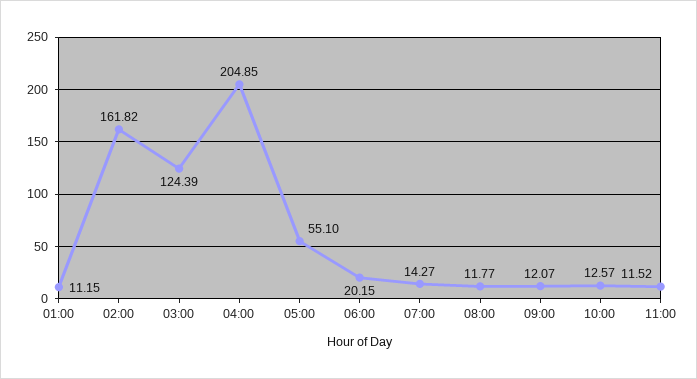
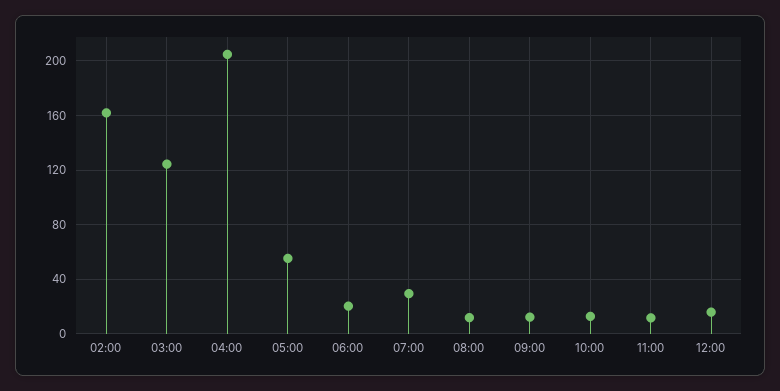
01:00: 11.15 -> none
07:00: 14.27 -> 30
12:00: none -> 15

